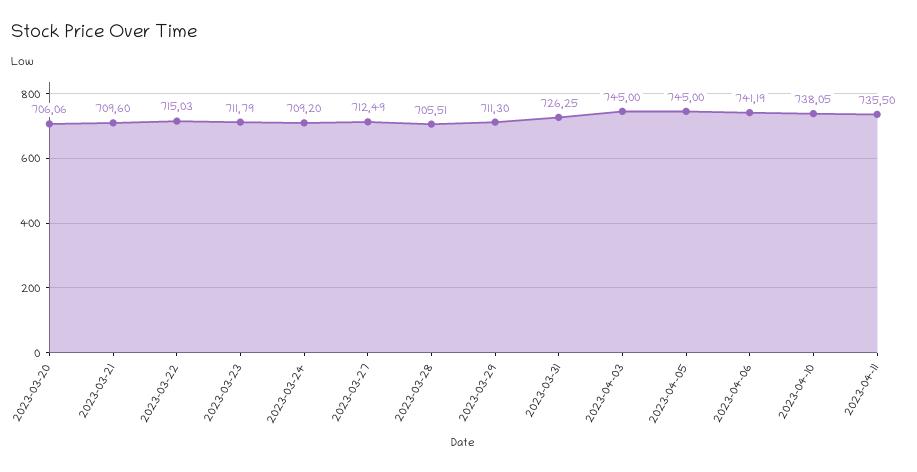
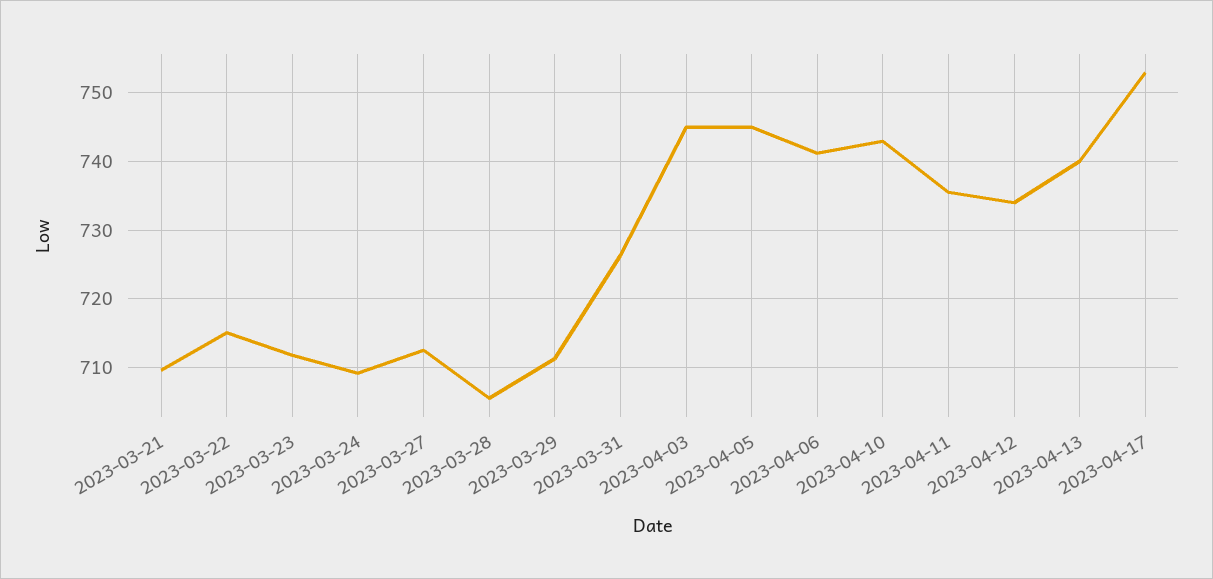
2023-03-20: 706.06 -> none
2023-04-10: 738.05 -> 743
2023-04-12: none -> 734
2023-04-13: none -> 740
2023-04-17: none -> 753

